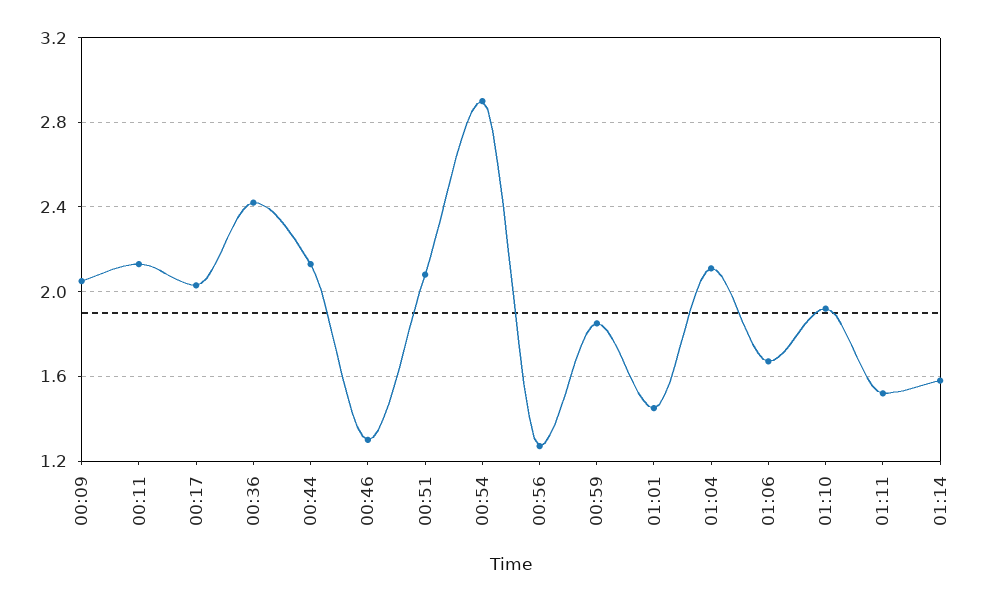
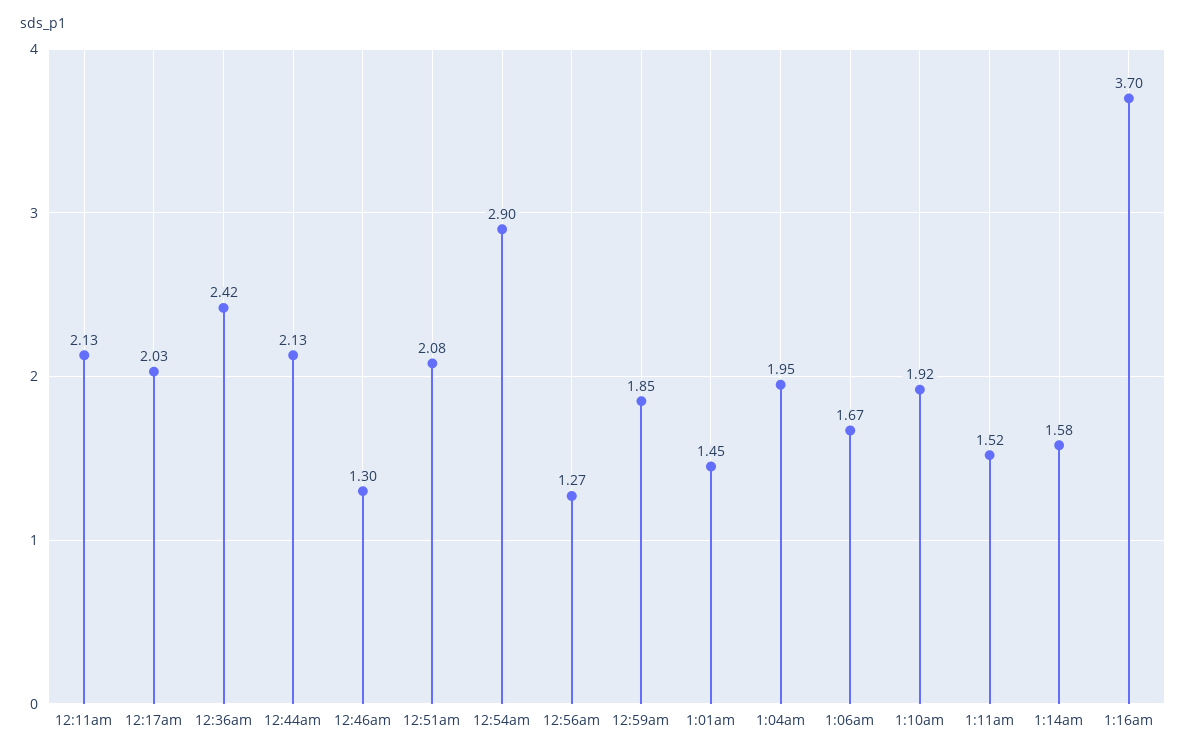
00:09: 2.05 -> none
01:04: 2.1 -> 1.95
1:16am: none -> 3.7

